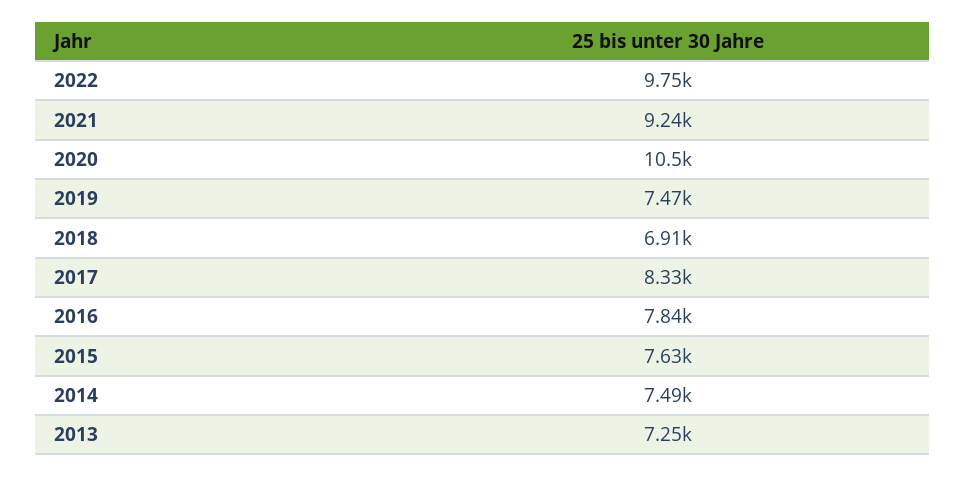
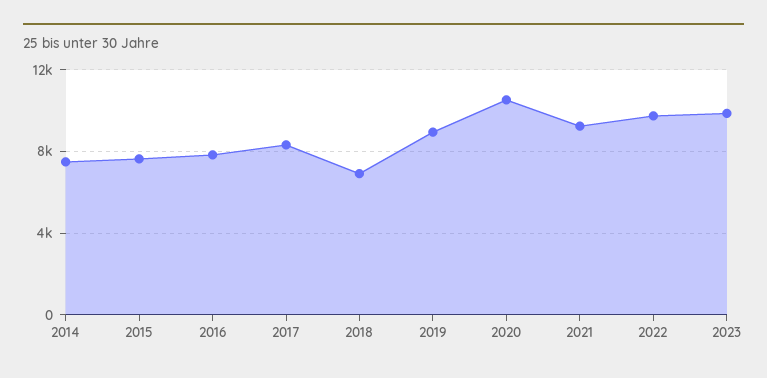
2019: 7470 -> 9000
2013: 7250 -> none
2023: none -> 10000

